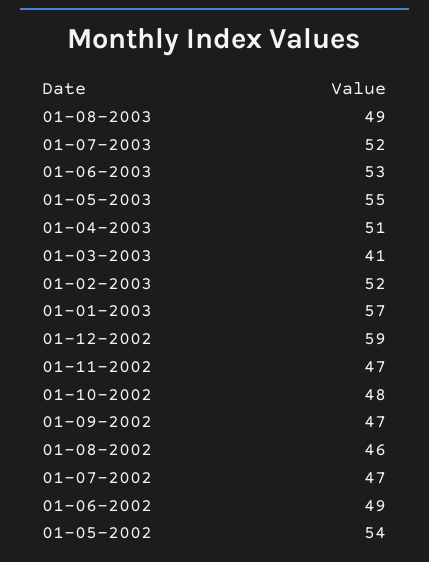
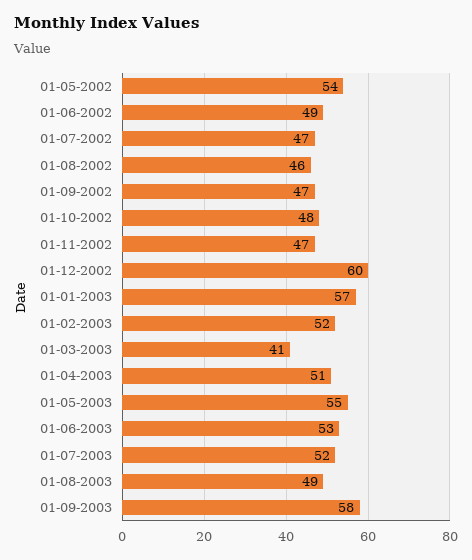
01-12-2002: 59 -> 60
01-09-2003: none -> 58

